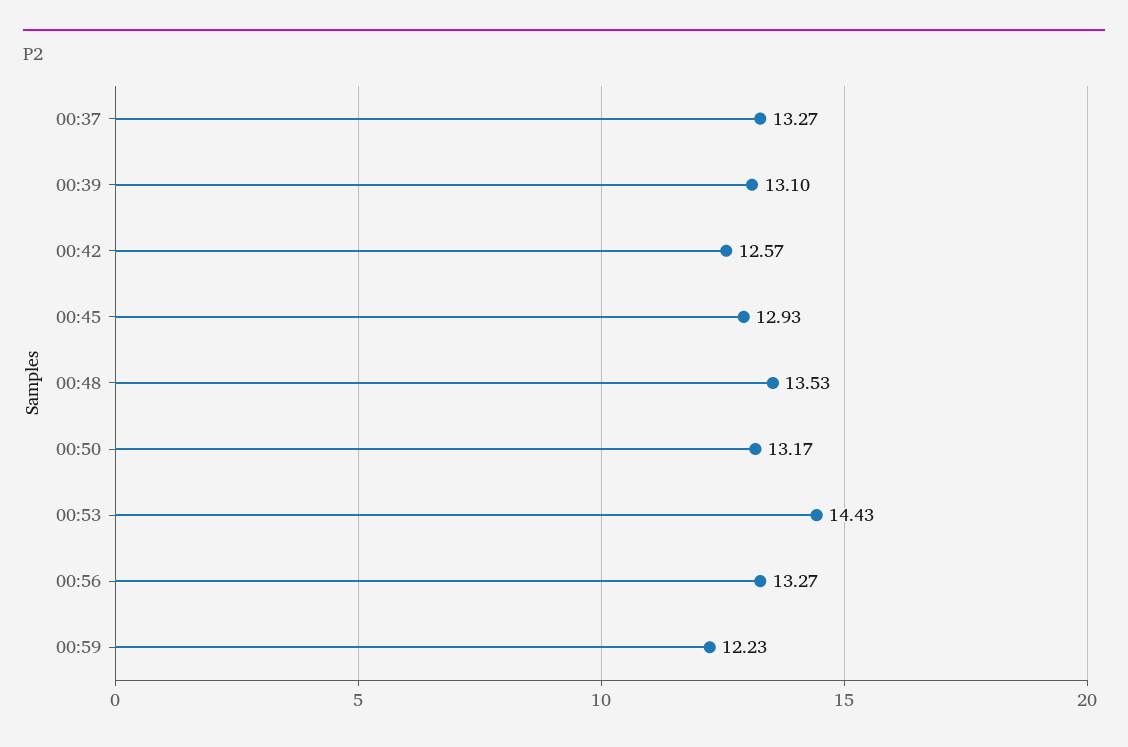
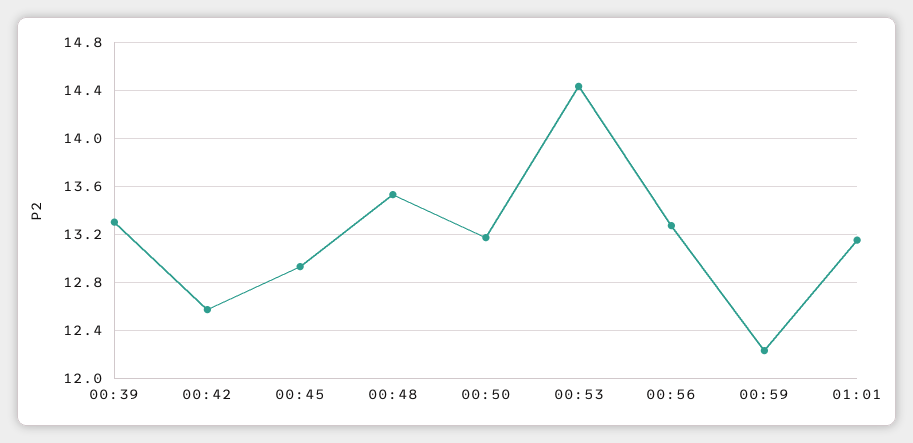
00:37: 13.27 -> none
00:39: 13.1 -> 13.3
01:01: none -> 13.15

